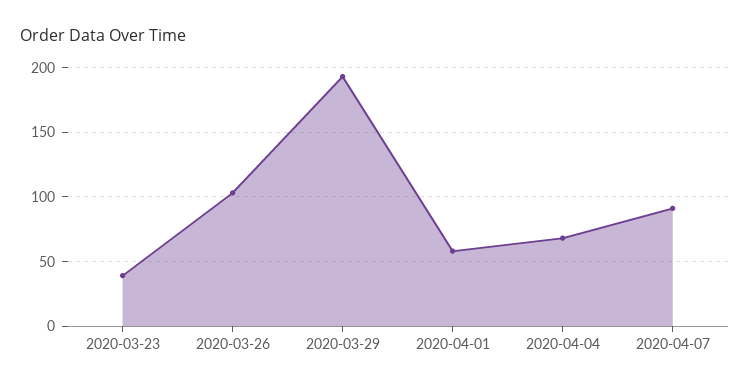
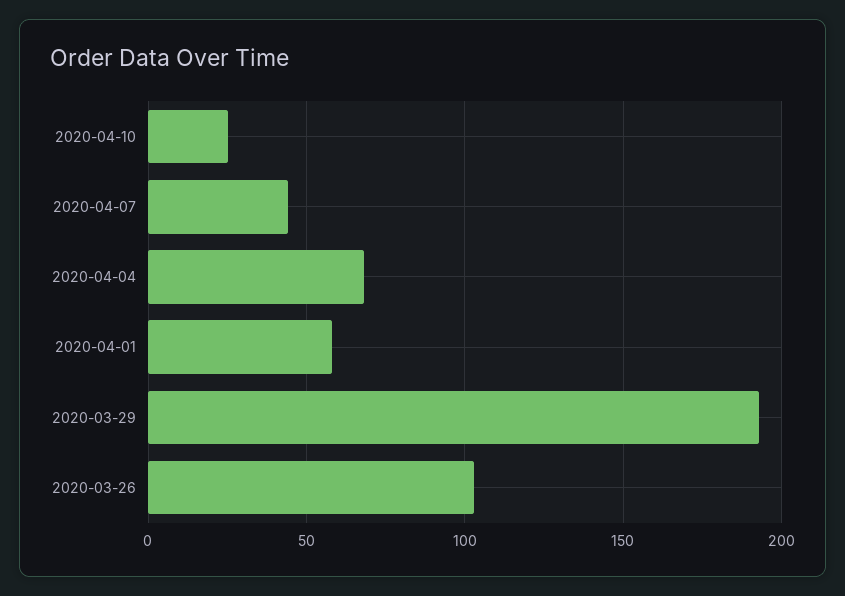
2020-03-23: 40 -> none
2020-04-07: 90 -> 45
2020-04-10: none -> 25

